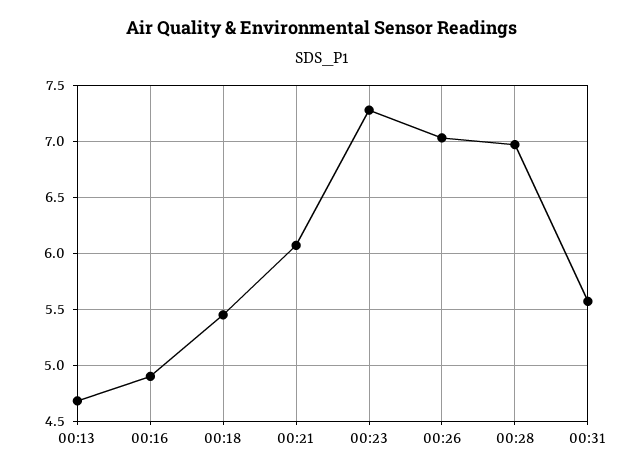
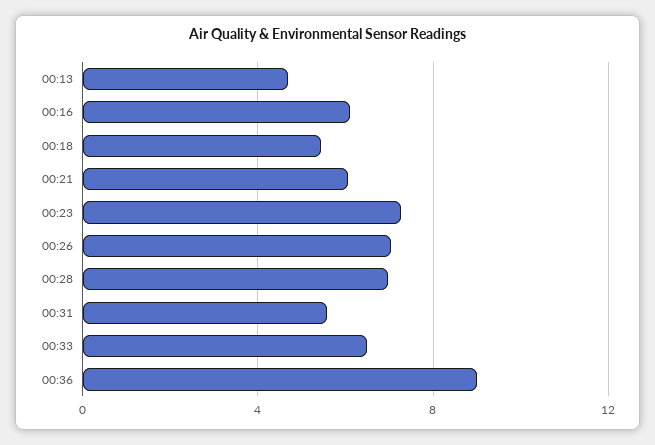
00:16: 4.9 -> 6
00:33: none -> 6.5
00:36: none -> 9

